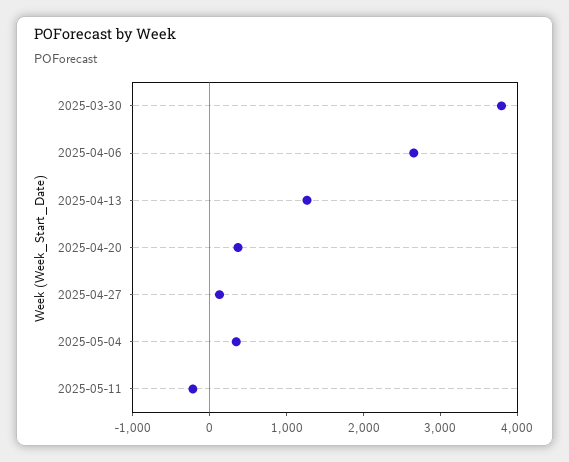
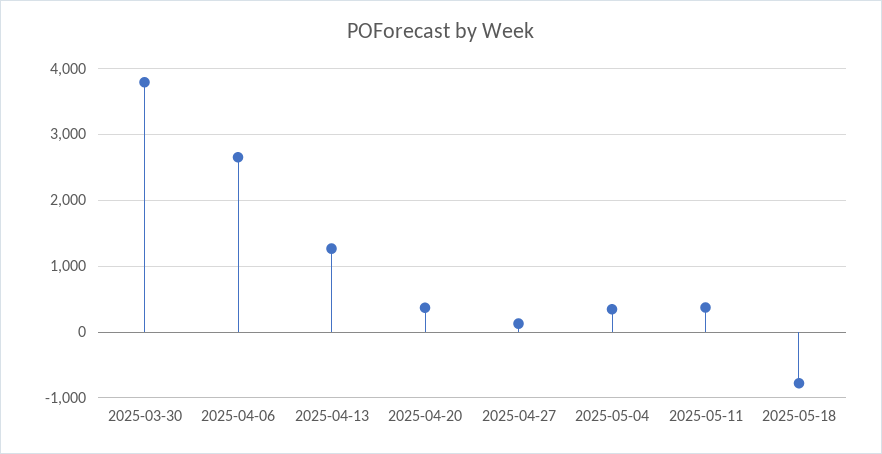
2025-05-11: -200 -> 400
2025-05-18: none -> -800

